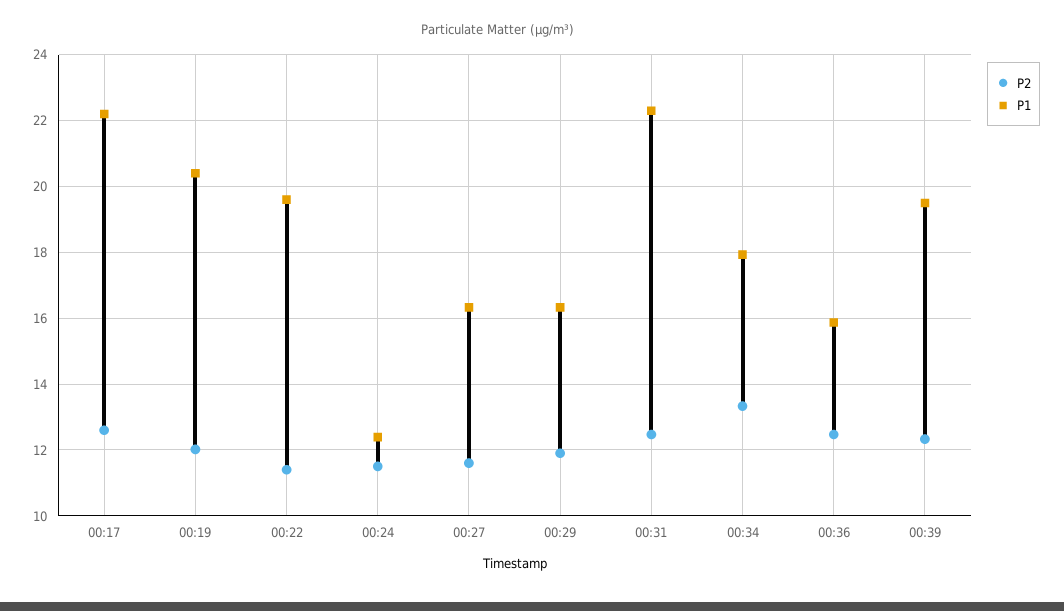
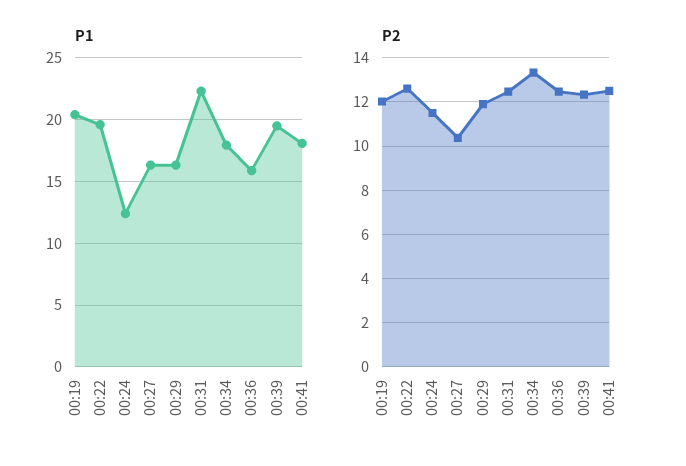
P2, 00:17: 12.6 -> none
P1, 00:17: 22.2 -> none
P2, 00:22: 11.4 -> 12.5
P2, 00:27: 11.6 -> 10.5
P1, 00:41: none -> 18
P2, 00:41: none -> 12.5

